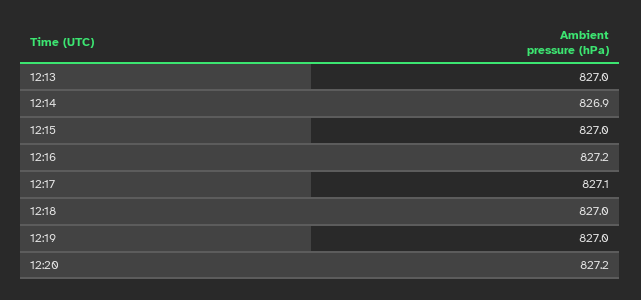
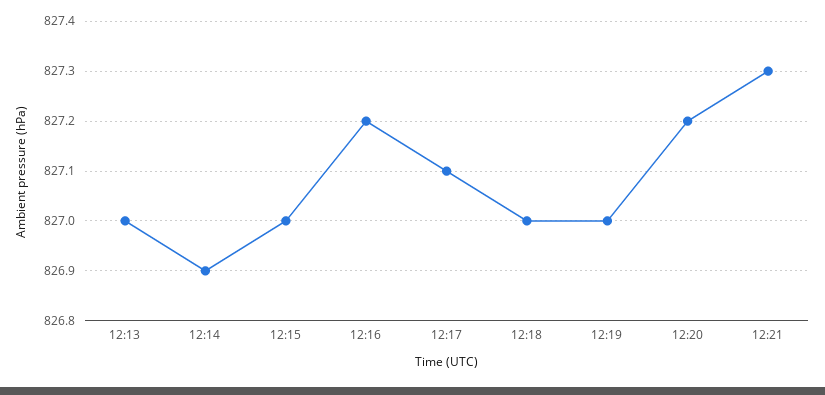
12:21: none -> 827.3

